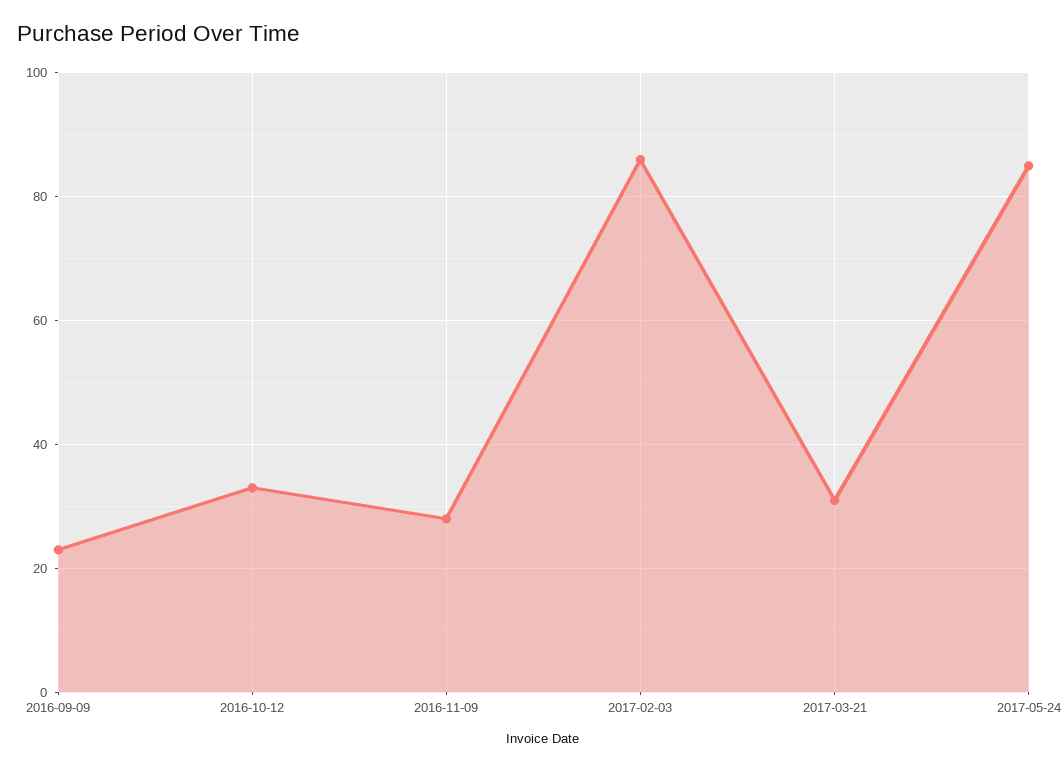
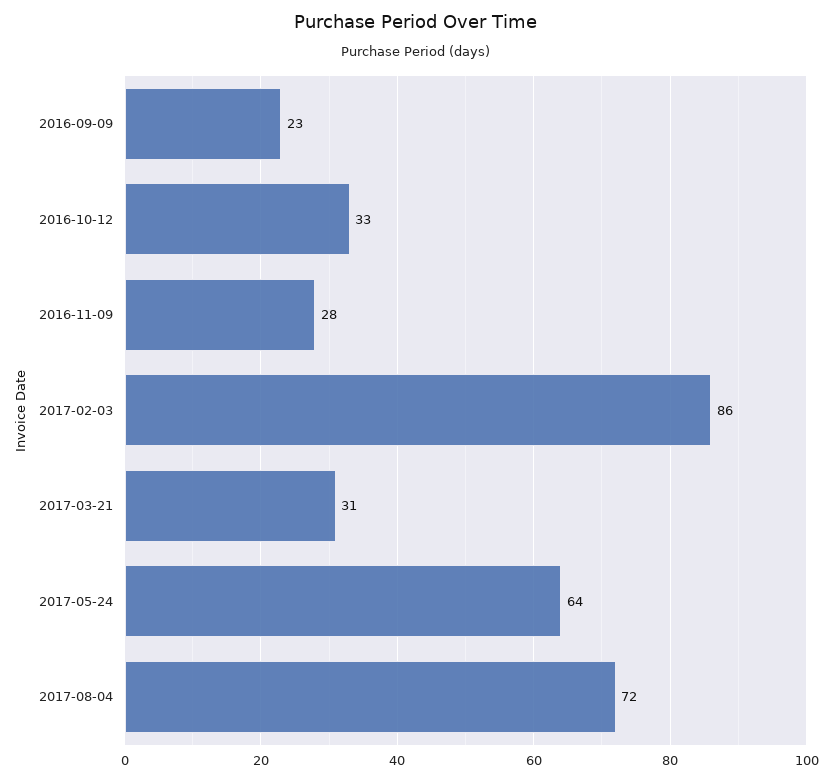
2017-05-24: 85 -> 64
2017-08-04: none -> 72

